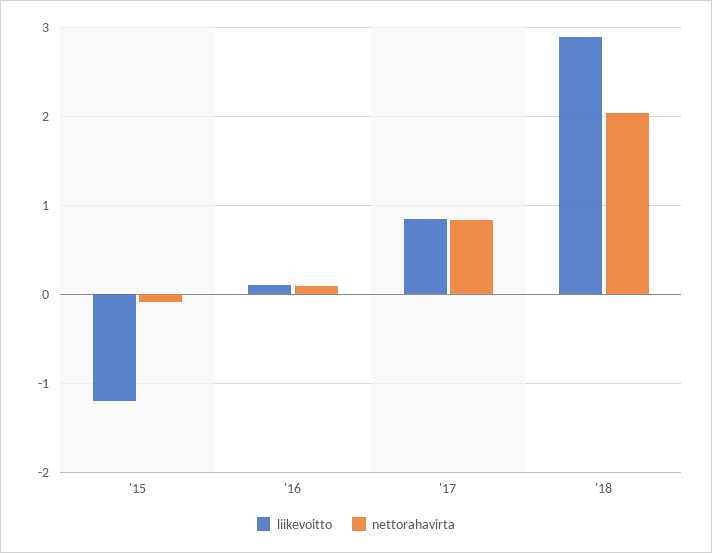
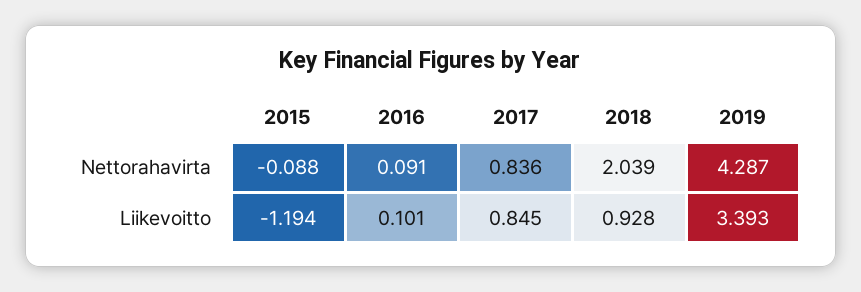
liikevoitto, '18: 2.9 -> 0.928
nettorahavirta, 2019: none -> 4.287
liikevoitto, 2019: none -> 3.393

